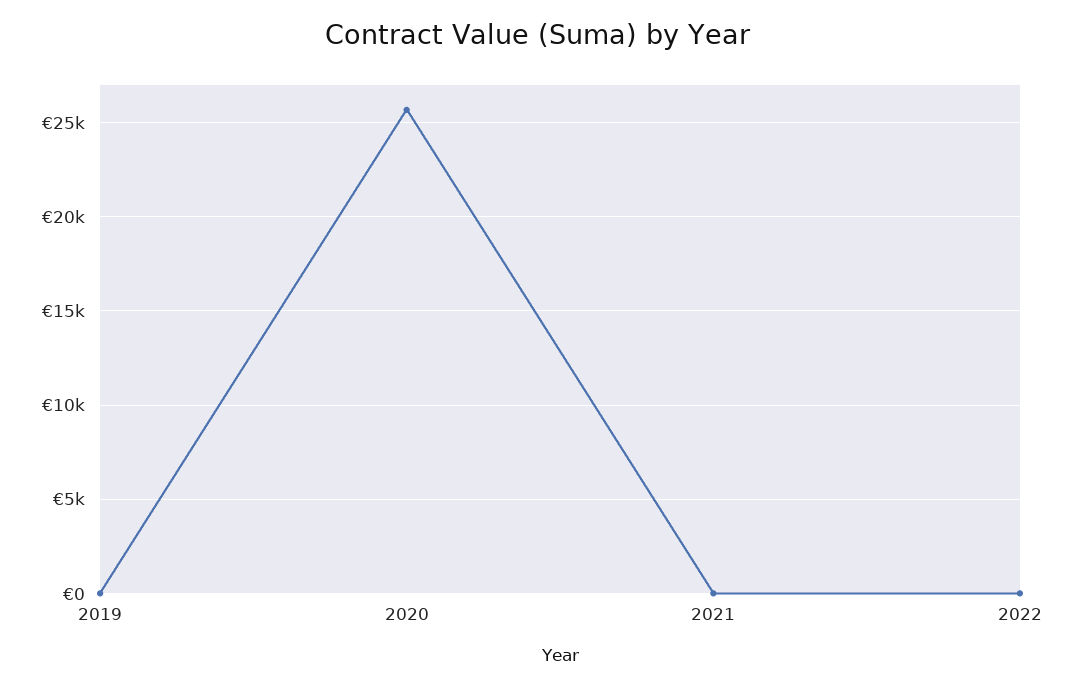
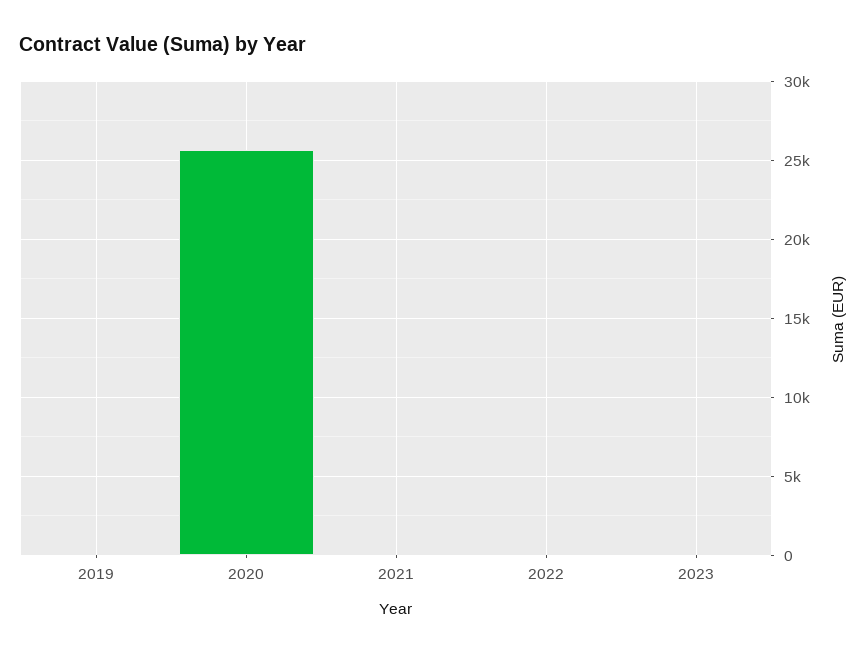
2023: none -> 0

